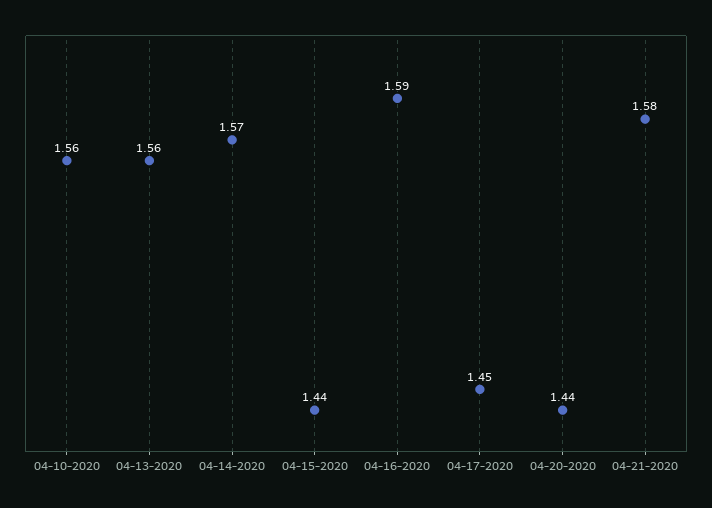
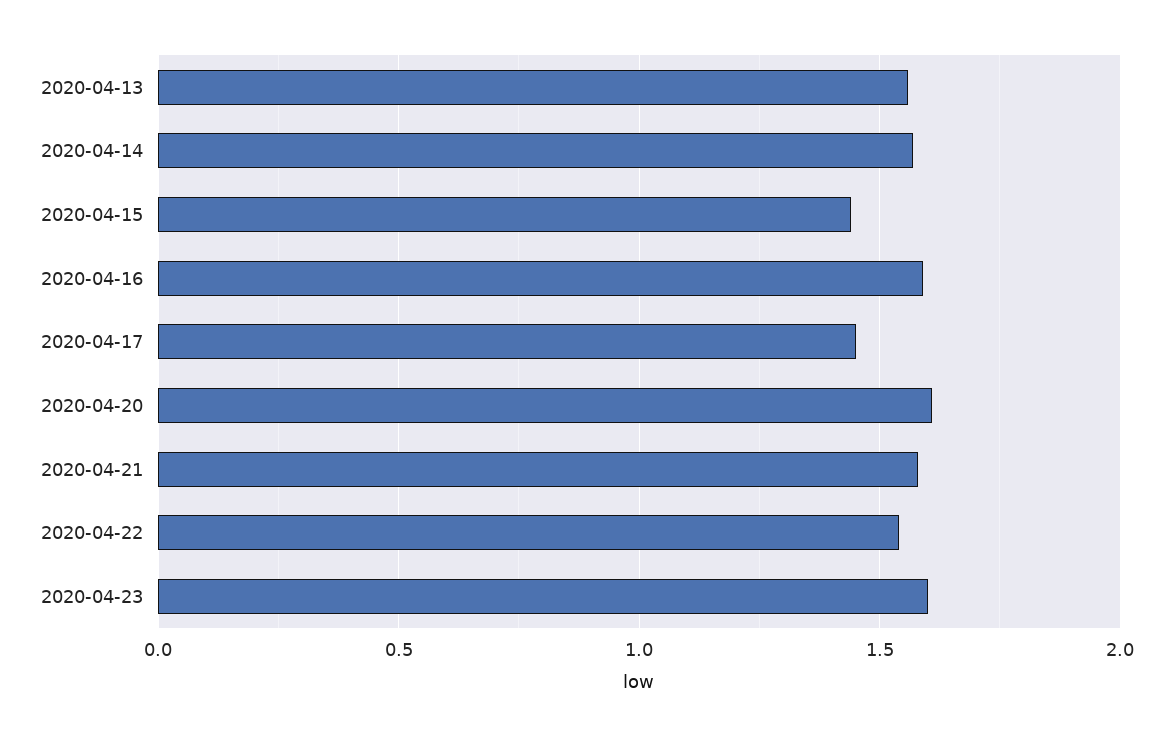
04-10-2020: 1.56 -> none
04-20-2020: 1.44 -> 1.6
2020-04-22: none -> 1.55
2020-04-23: none -> 1.6

